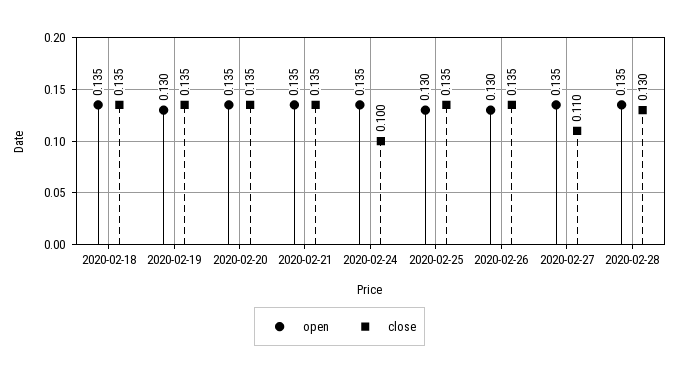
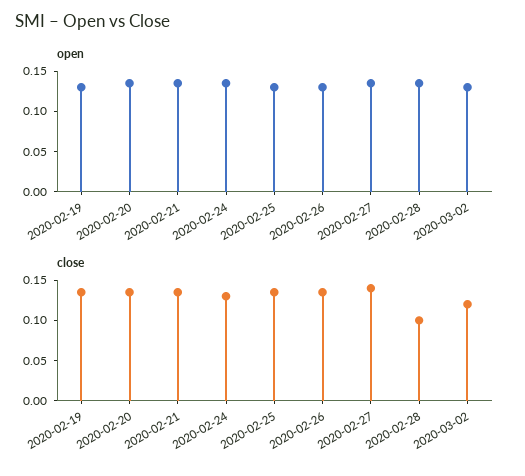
open, 2020-02-18: 0.135 -> none
close, 2020-02-18: 0.135 -> none
close, 2020-02-24: 0.1 -> 0.13
close, 2020-02-27: 0.11 -> 0.14
close, 2020-02-28: 0.13 -> 0.1
open, 2020-03-02: none -> 0.13
close, 2020-03-02: none -> 0.12

